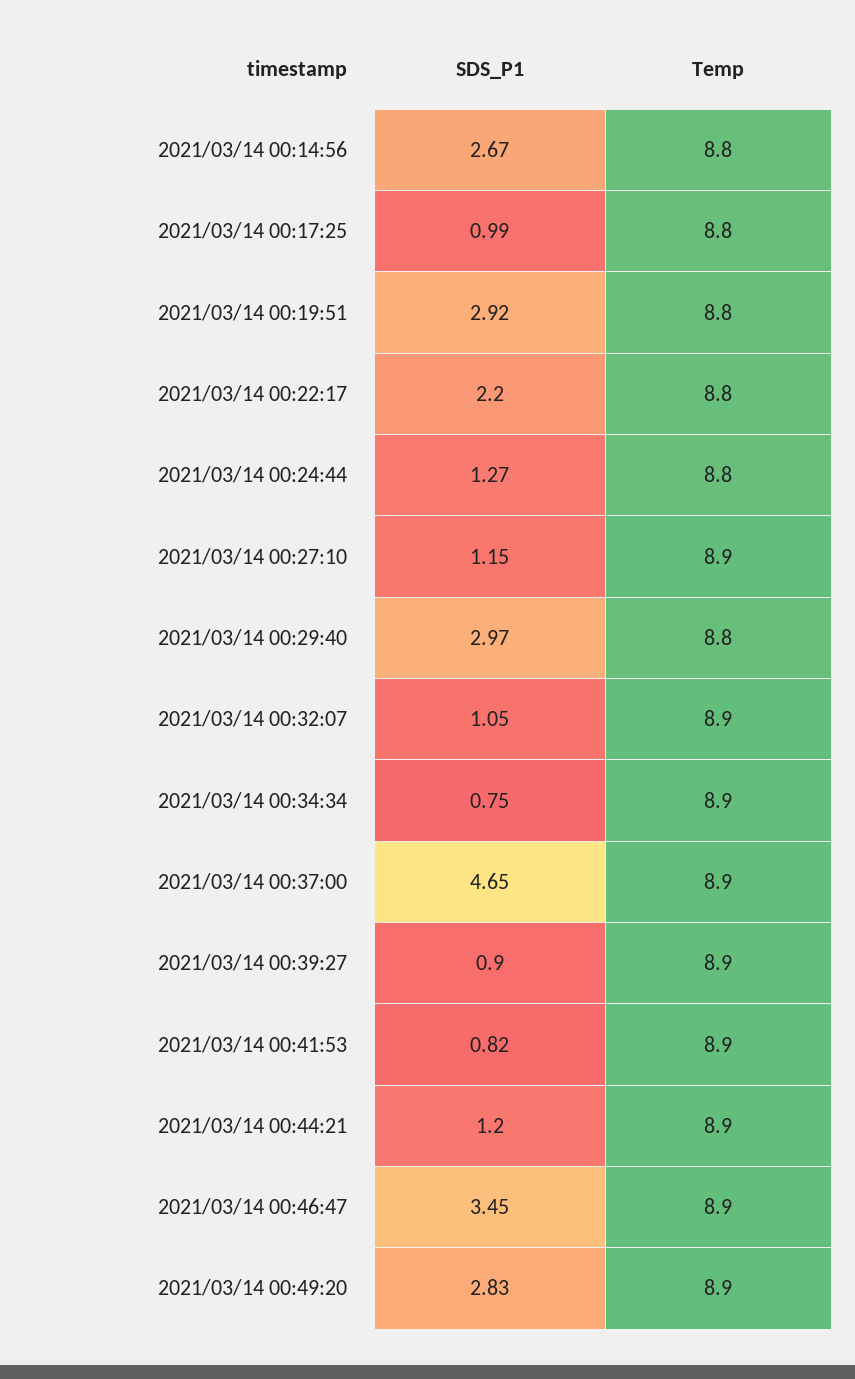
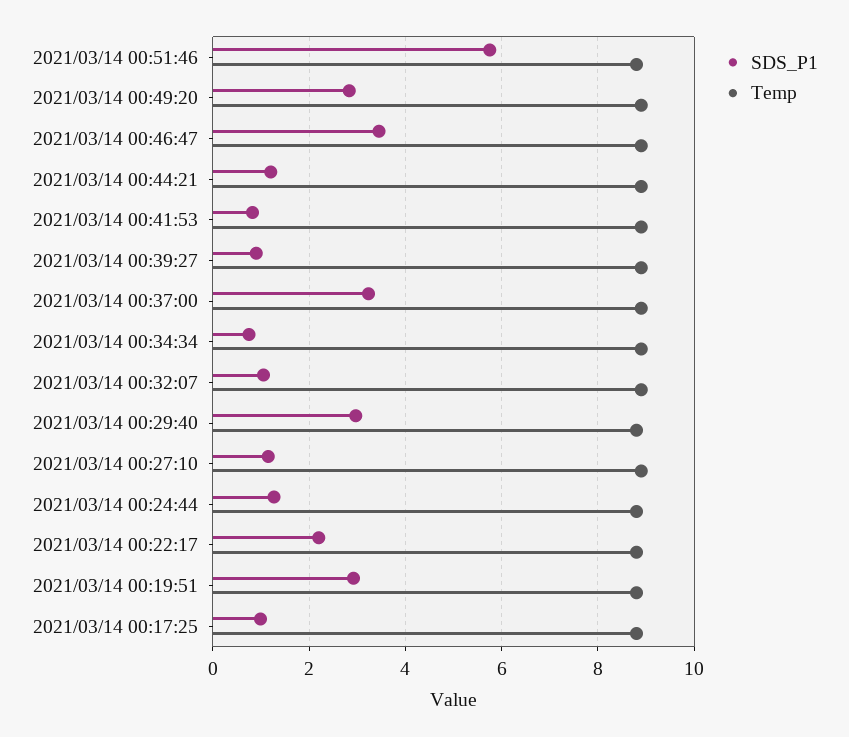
SDS_P1, 2021/03/14 00:14:56: 2.67 -> none
Temp, 2021/03/14 00:14:56: 8.8 -> none
SDS_P1, 2021/03/14 00:37:00: 4.65 -> 3.2
SDS_P1, 2021/03/14 00:51:46: none -> 5.8
Temp, 2021/03/14 00:51:46: none -> 8.8

